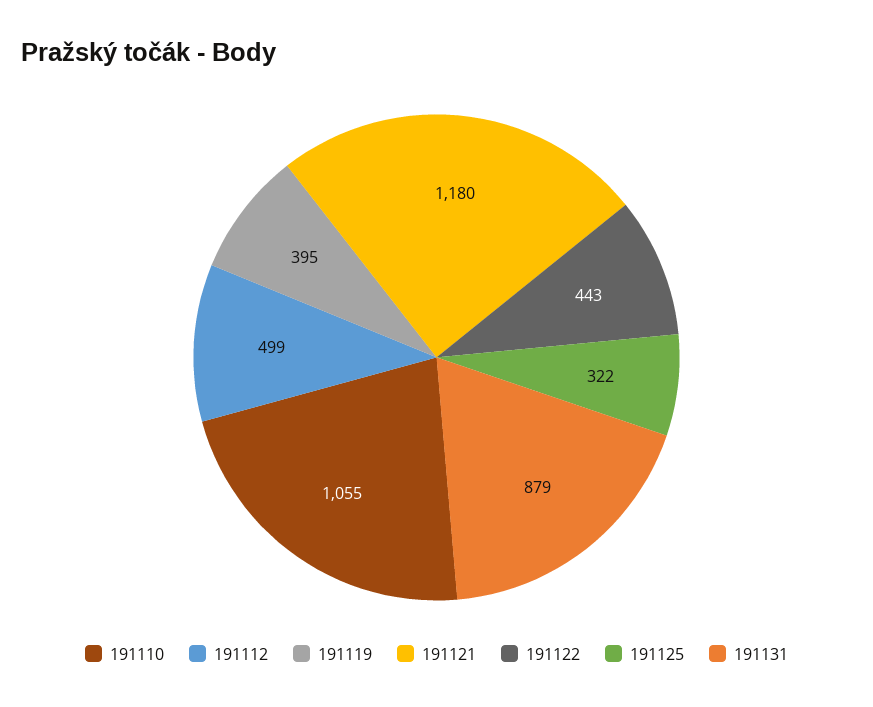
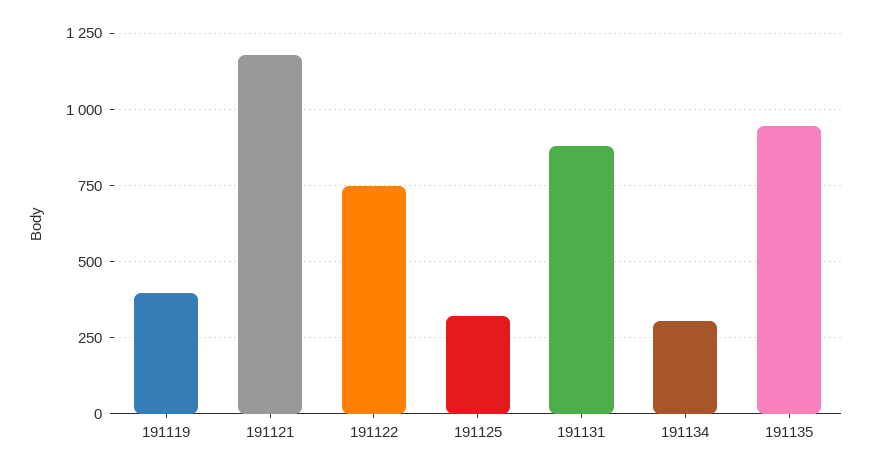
191110: 1055 -> none
191112: 499 -> none
191122: 443 -> 750
191134: none -> 300
191135: none -> 950

